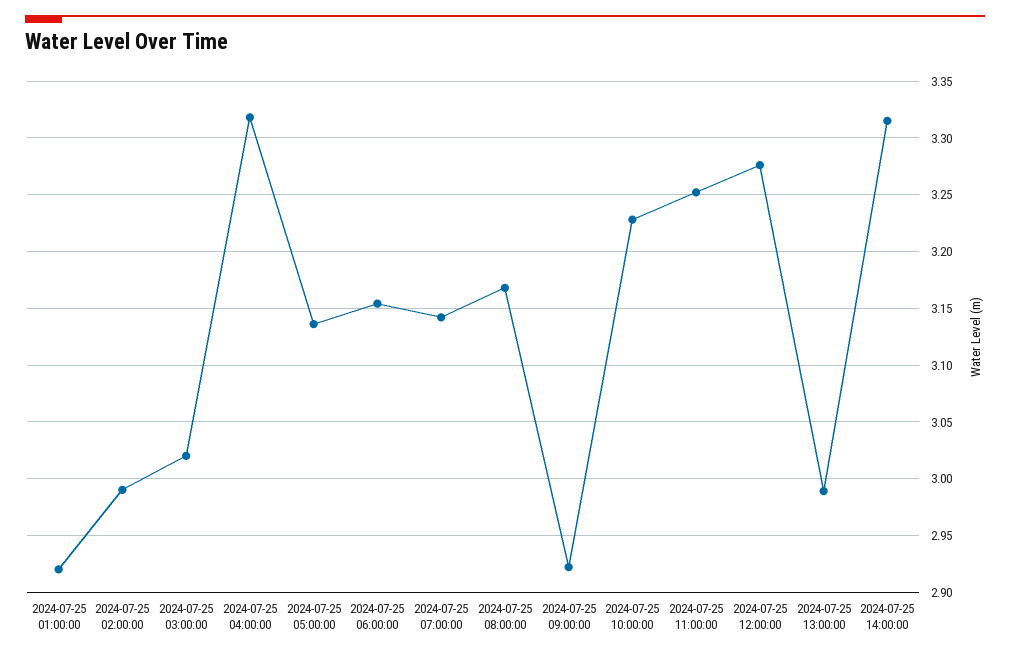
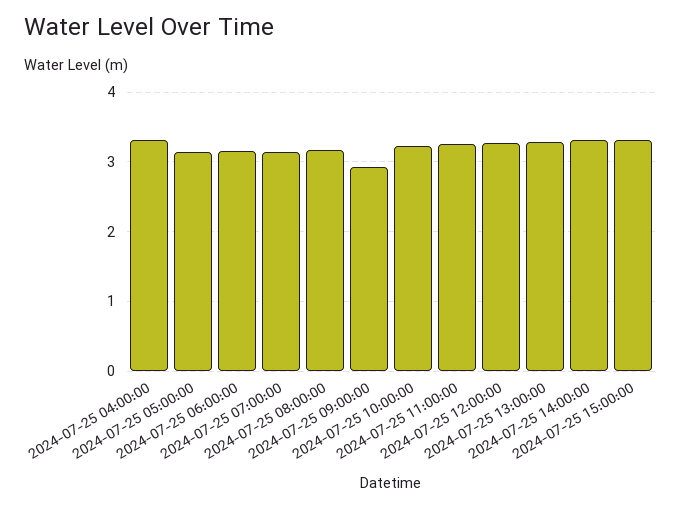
2024-07-25 01:00:00: 2.92 -> none
2024-07-25 02:00:00: 2.99 -> none
2024-07-25 03:00:00: 3.02 -> none
2024-07-25 13:00:00: 2.99 -> 3.3
2024-07-25 15:00:00: none -> 3.3

